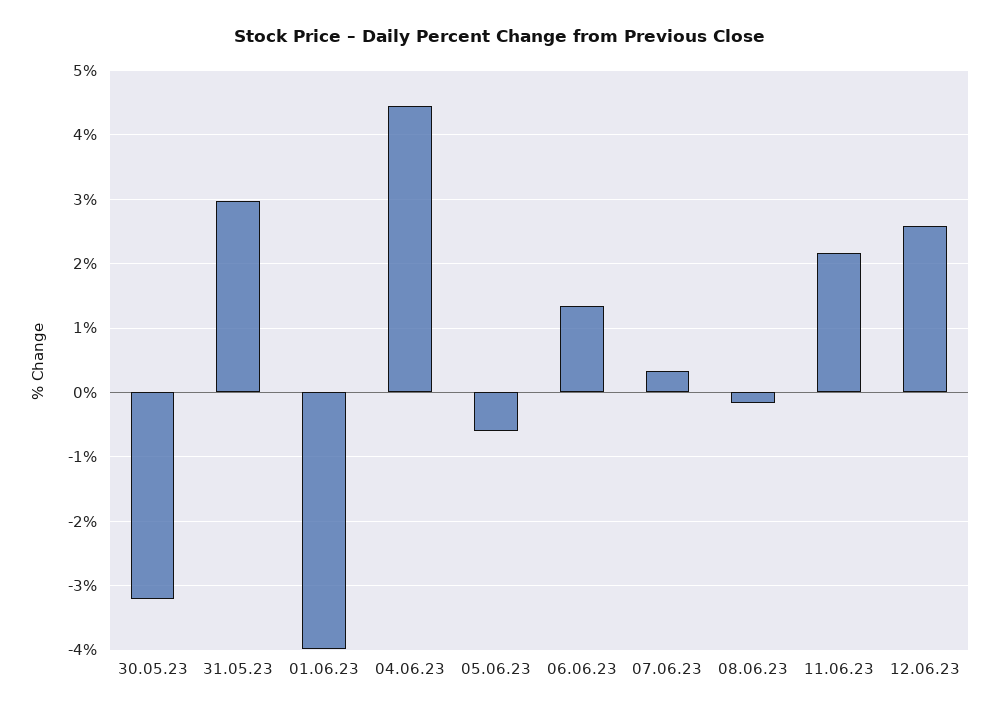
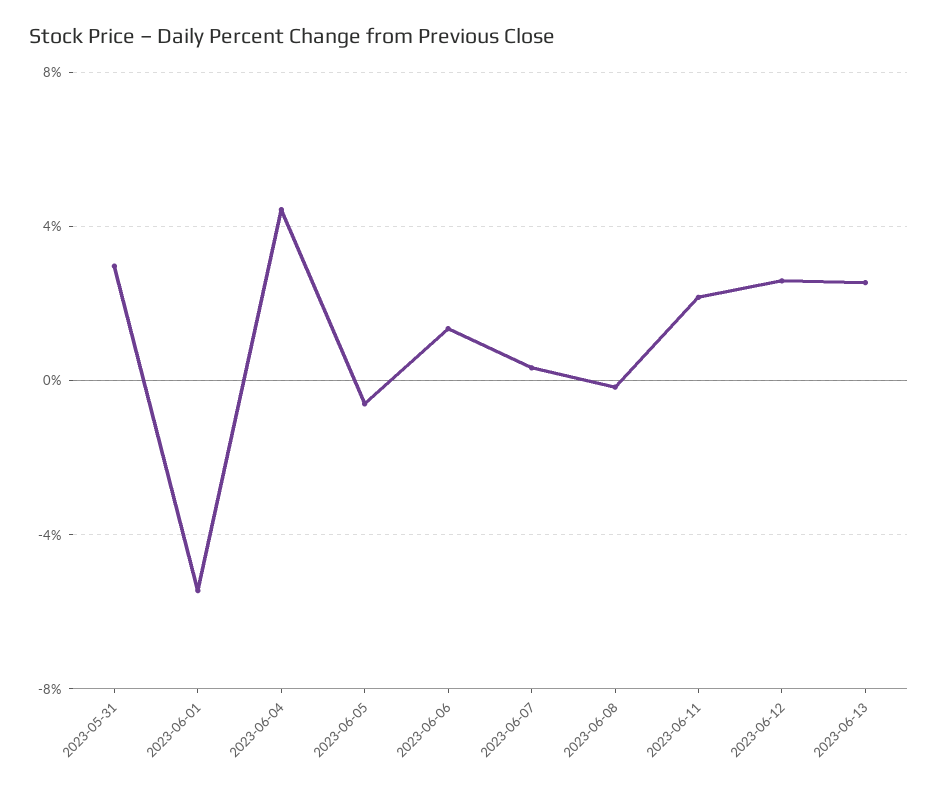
30.05.23: -3.2 -> none
01.06.23: -4 -> -5.5
2023-06-13: none -> 2.5

